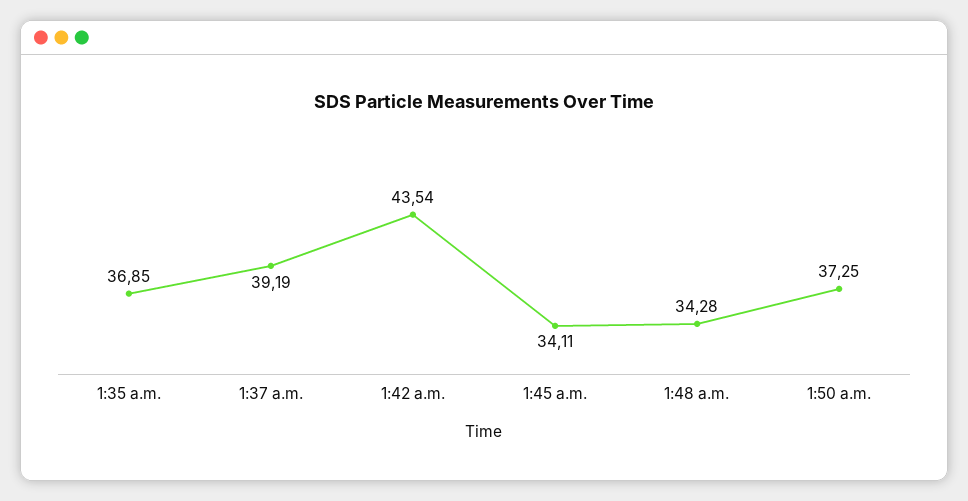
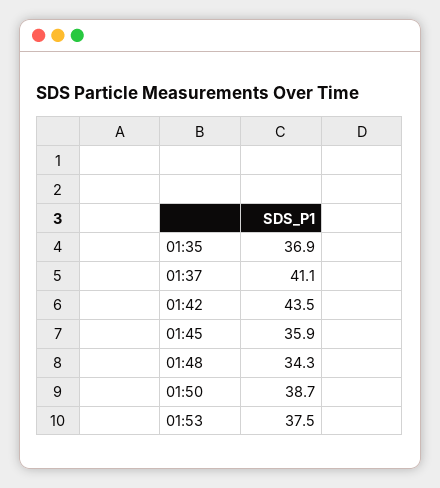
1:37 a.m.: 39.19 -> 41.1
1:45 a.m.: 34.11 -> 35.9
1:50 a.m.: 37.25 -> 38.7
01:53: none -> 37.5

